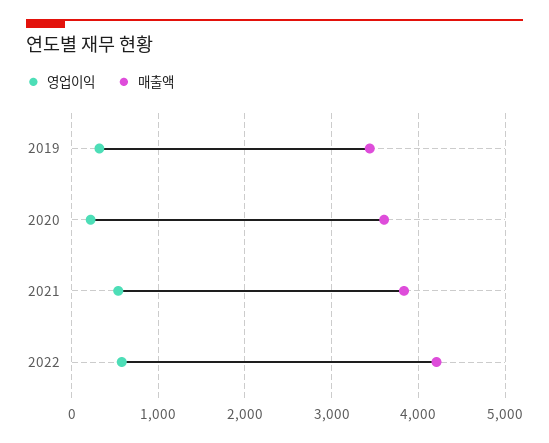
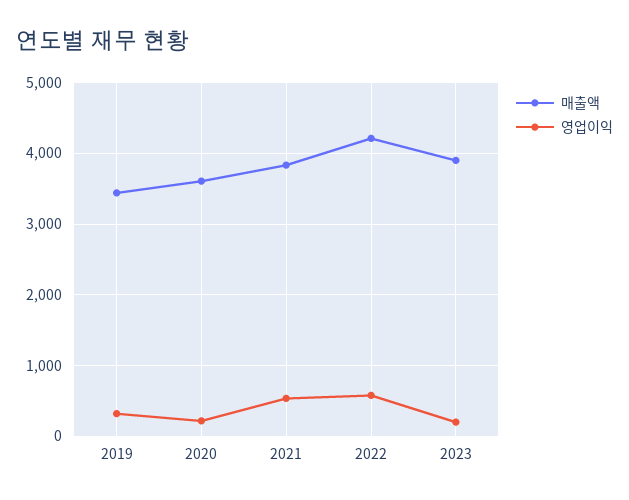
매출액, 2023: none -> 3900
영업이익, 2023: none -> 200

